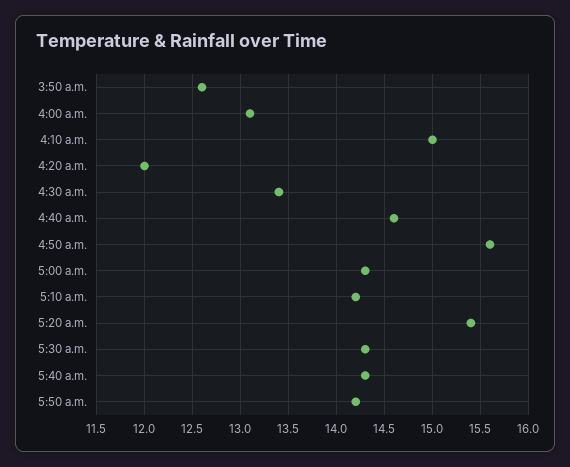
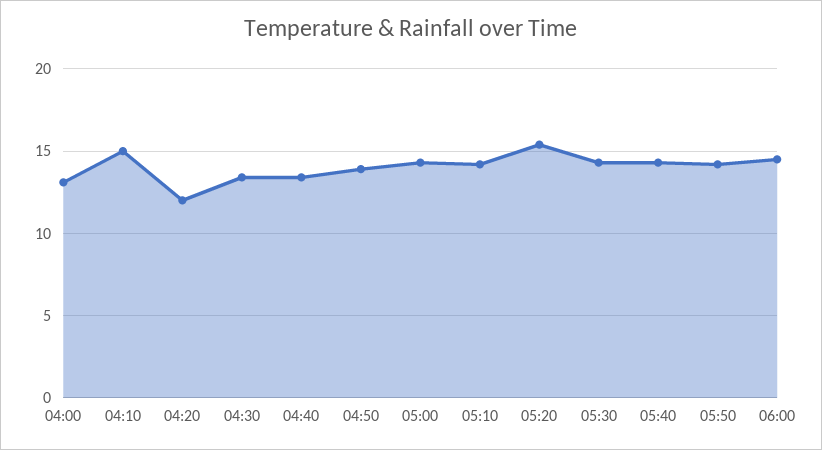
3:50 a.m.: 12.6 -> none
4:40 a.m.: 14.6 -> 13.5
4:50 a.m.: 15.6 -> 14
06:00: none -> 14.5

